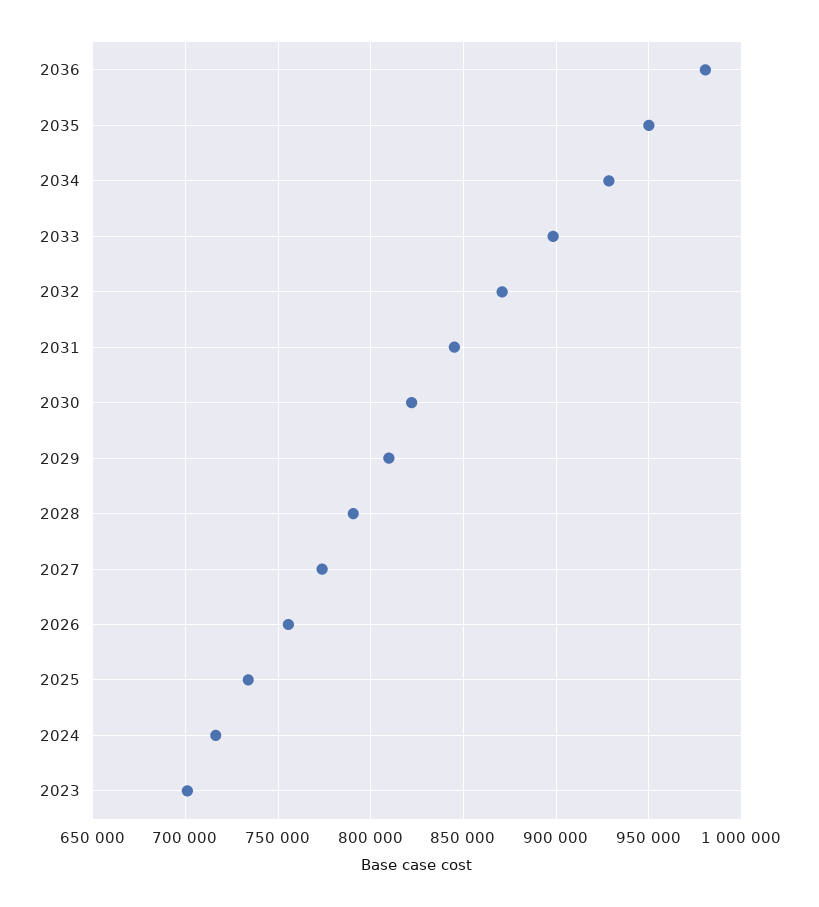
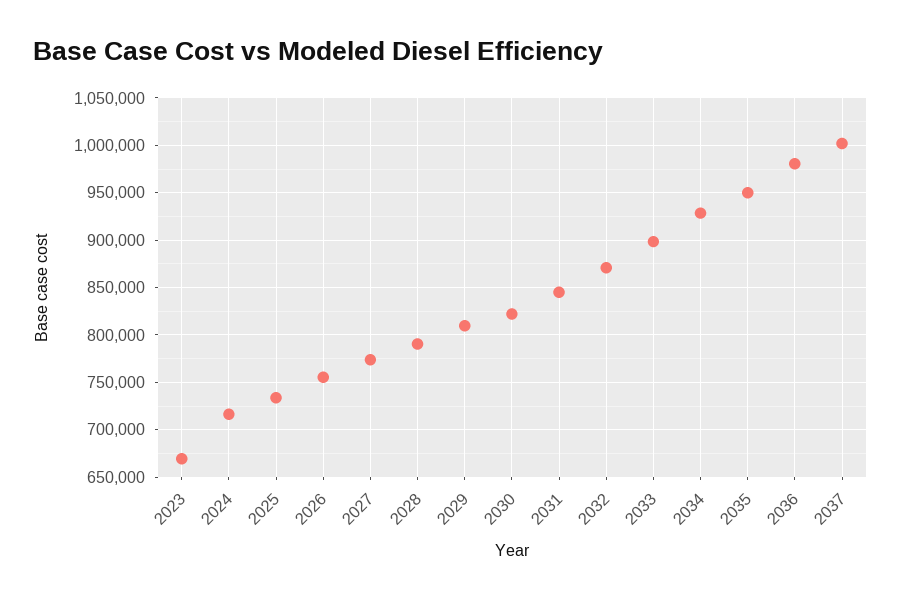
2023: 700000 -> 670000
2037: none -> 1000000

